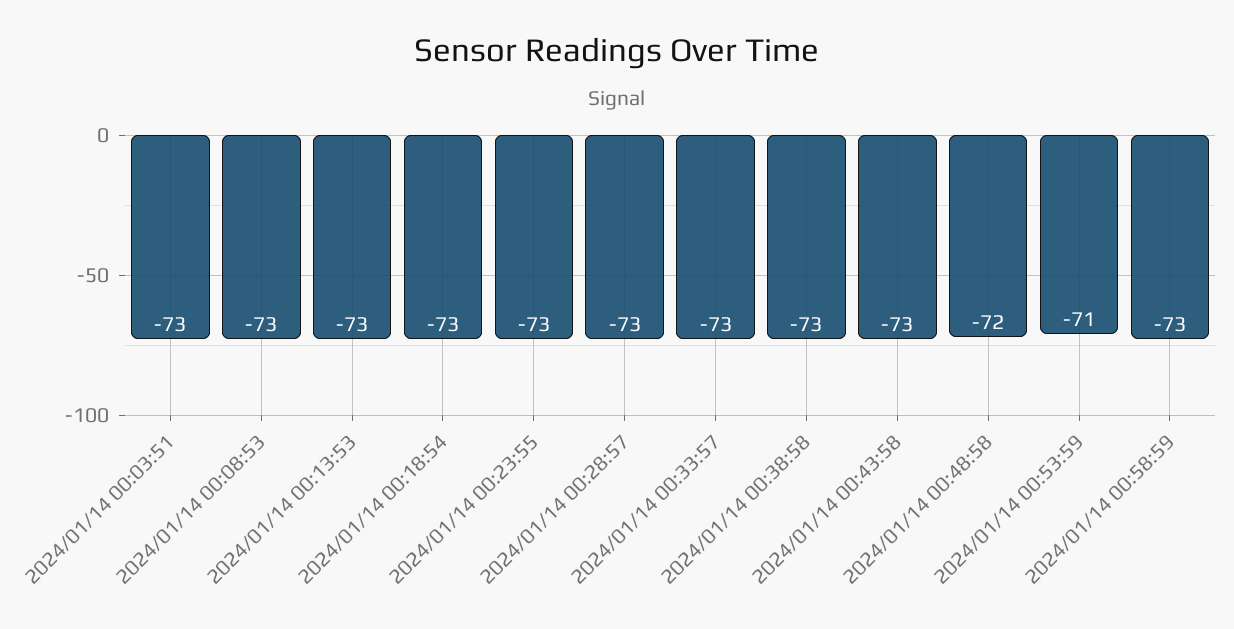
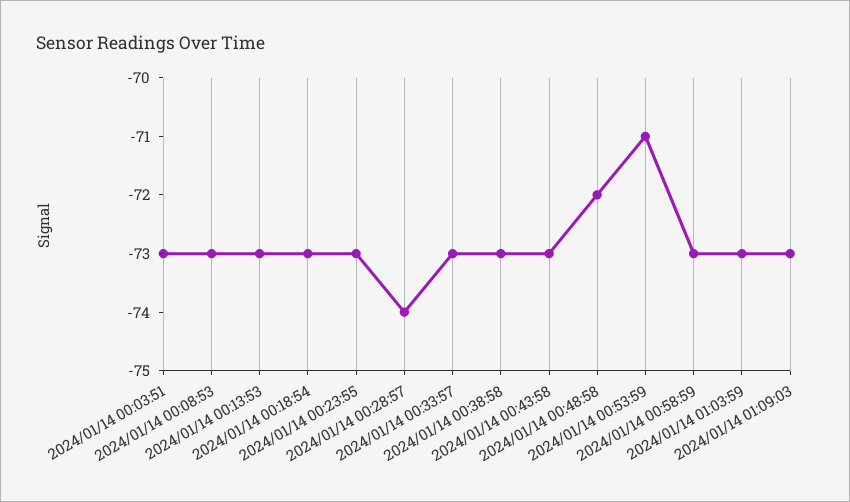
2024/01/14 00:28:57: -73 -> -74
2024/01/14 01:03:59: none -> -73
2024/01/14 01:09:03: none -> -73

